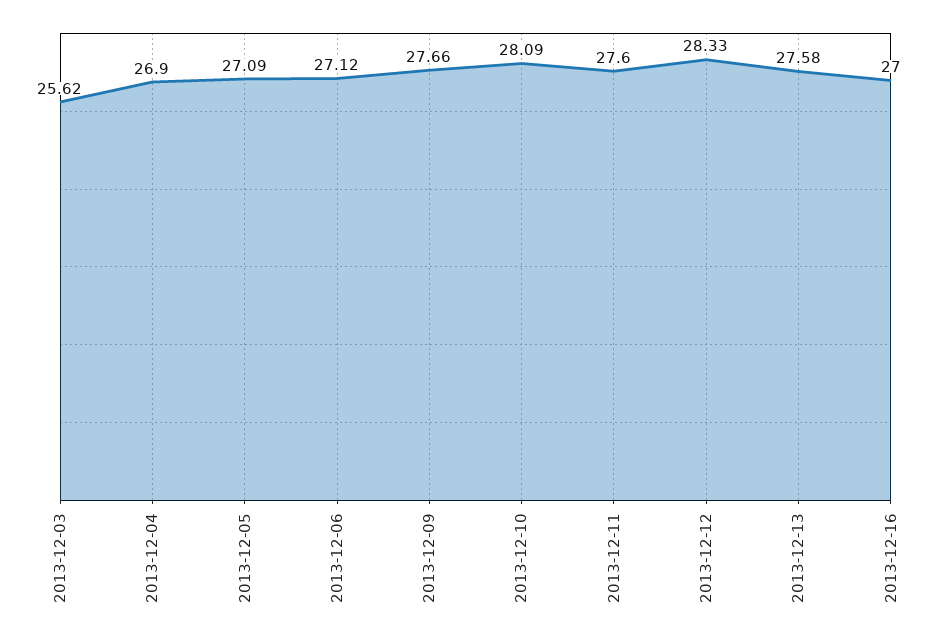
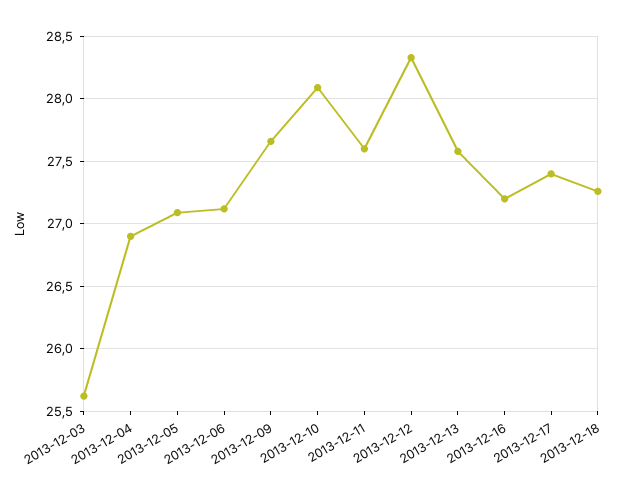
2013-12-16: 27 -> 27.2
2013-12-17: none -> 27.4
2013-12-18: none -> 27.25

